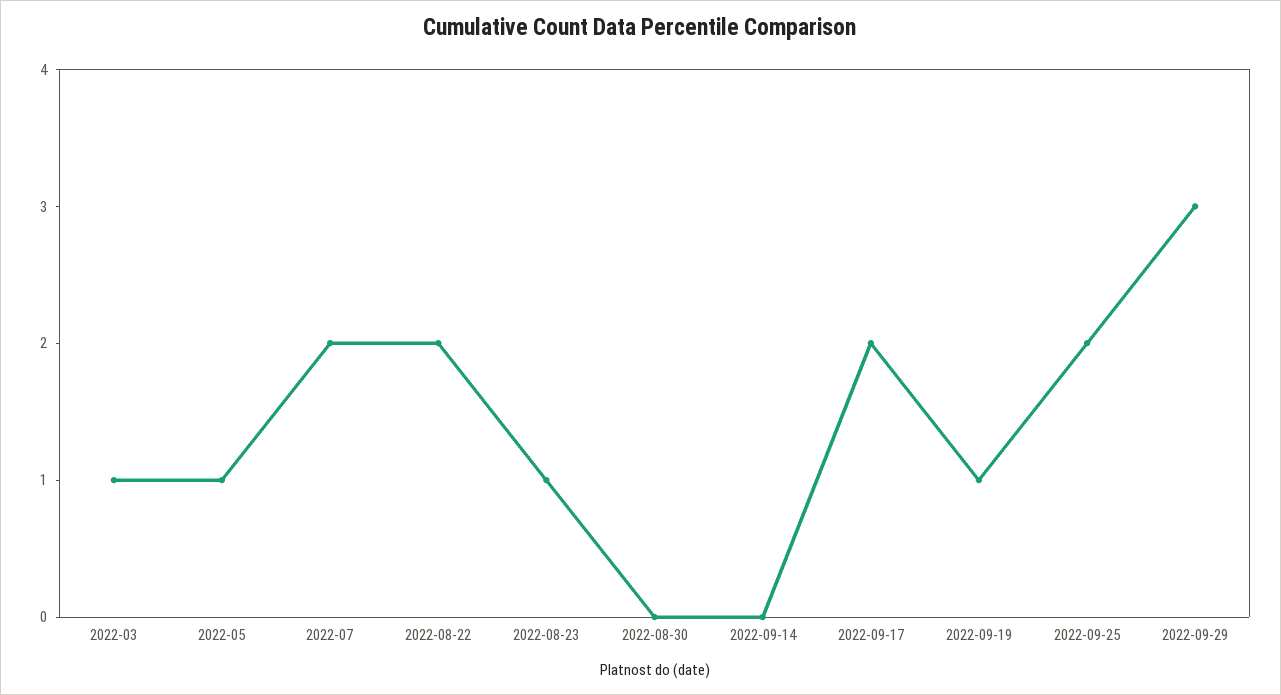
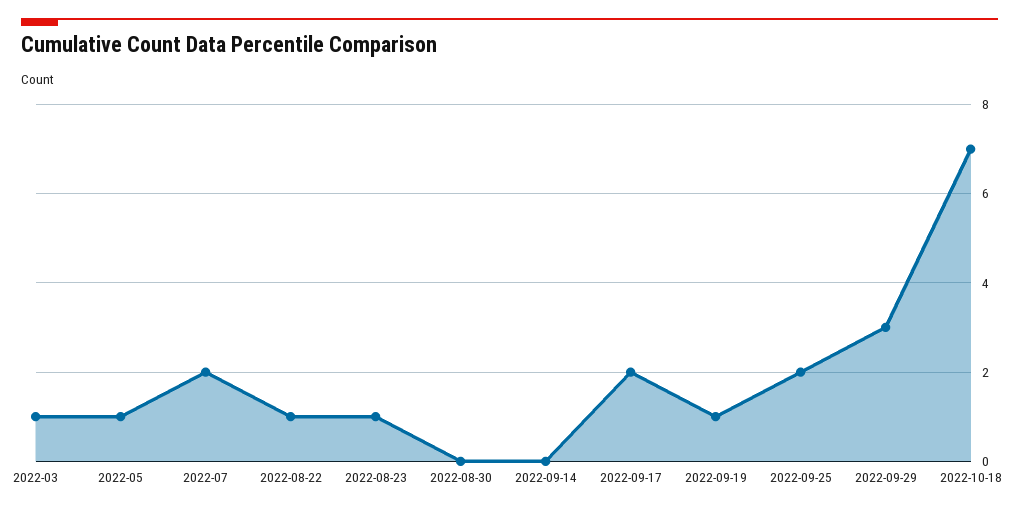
2022-08-22: 2 -> 1
2022-10-18: none -> 7

